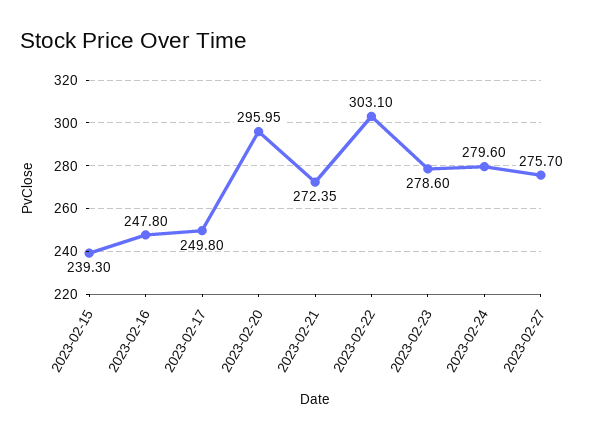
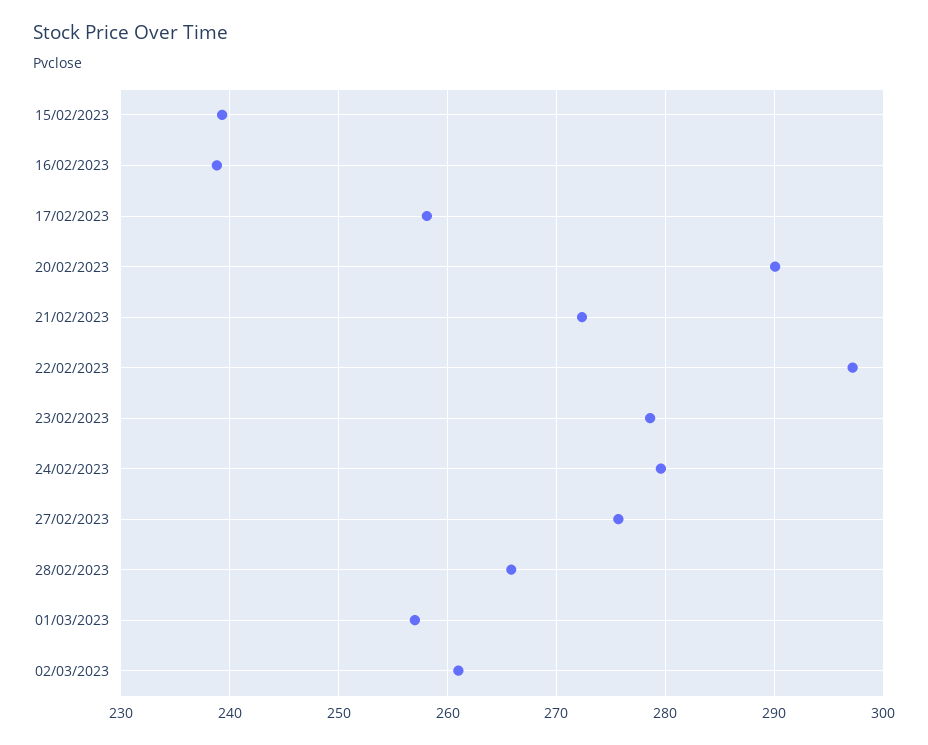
2023-02-16: 247.8 -> 239
2023-02-17: 249.8 -> 258
2023-02-20: 295.95 -> 290
2023-02-22: 303.1 -> 297
28/02/2023: none -> 266
01/03/2023: none -> 257
02/03/2023: none -> 261

